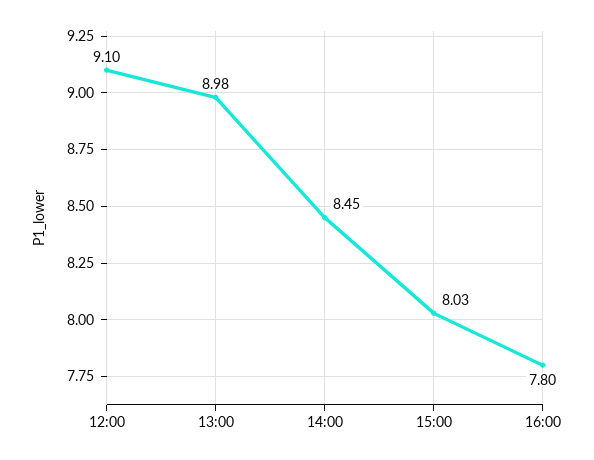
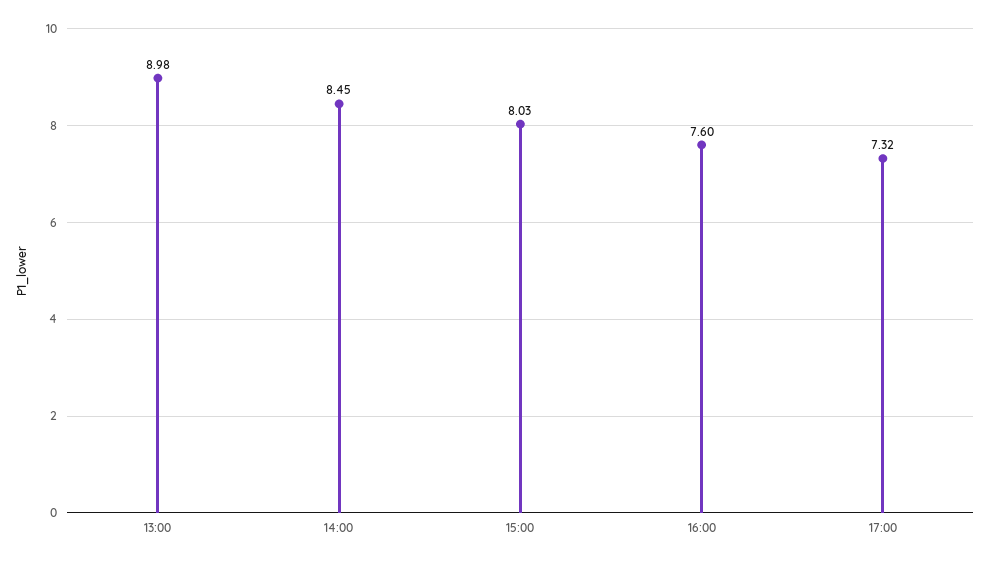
12:00: 9.1 -> none
16:00: 7.8 -> 7.6
17:00: none -> 7.32

